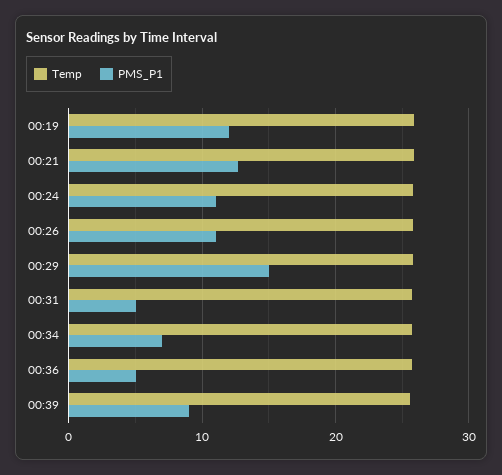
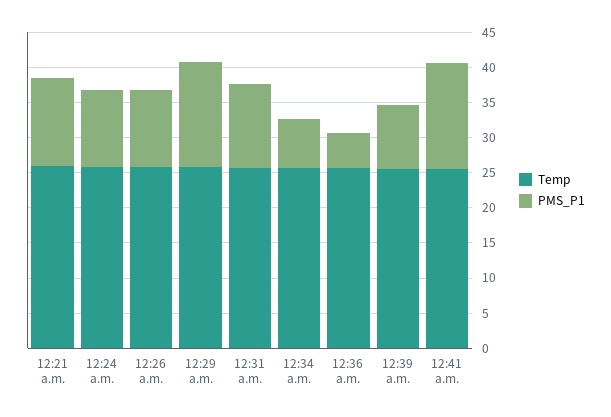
Temp, 00:19: 26 -> none
PMS_P1, 00:19: 12 -> none
PMS_P1, 00:31: 5 -> 12.5
Temp, 12:41 a.m.: none -> 25
PMS_P1, 12:41 a.m.: none -> 15

